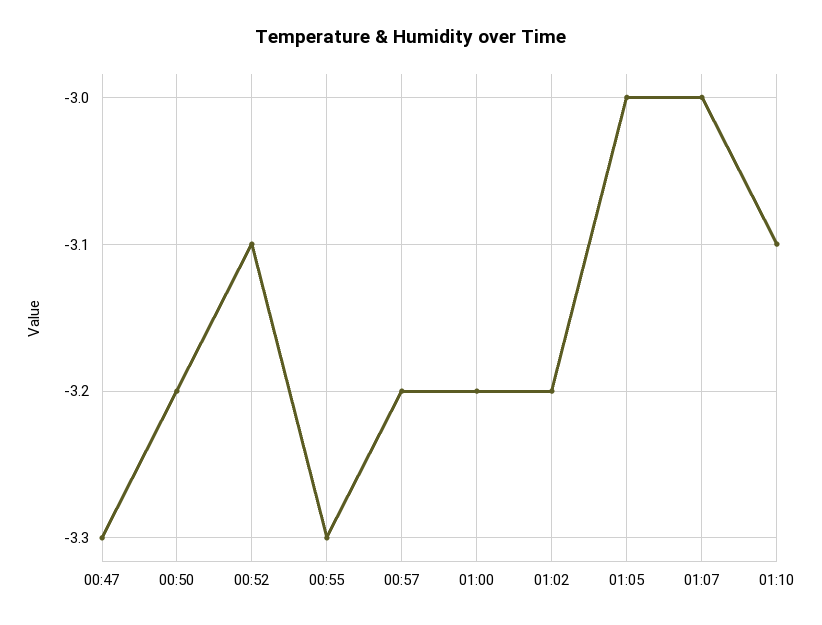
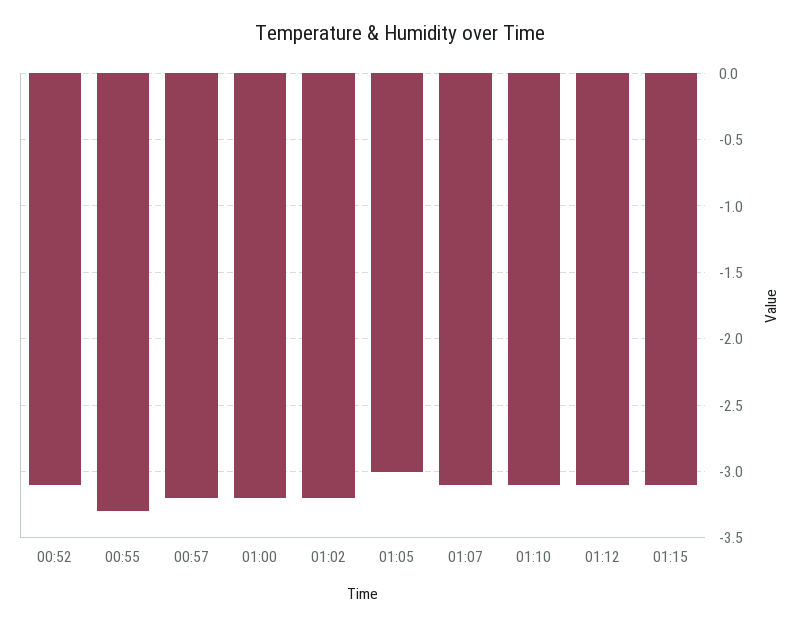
00:47: -3.3 -> none
00:50: -3.2 -> none
01:07: -3 -> -3.1
01:12: none -> -3.1
01:15: none -> -3.1

